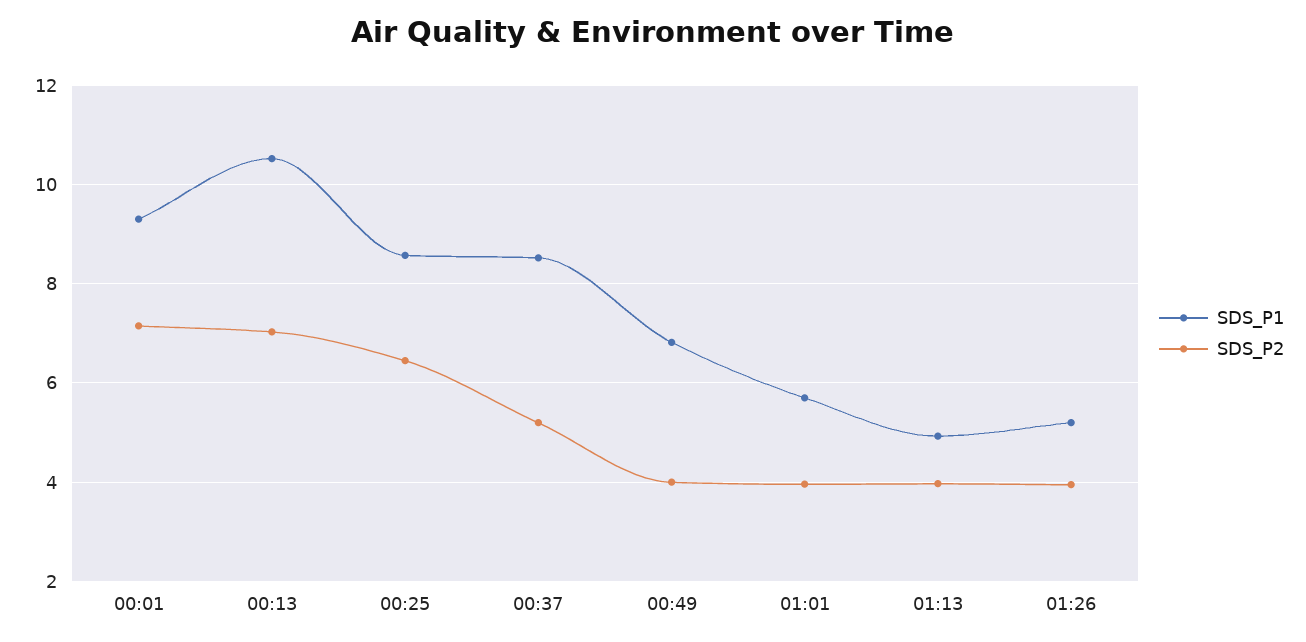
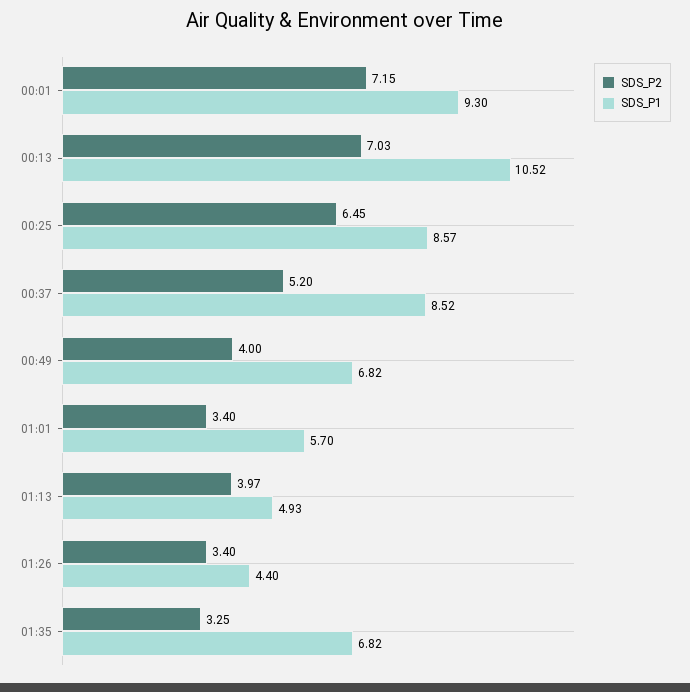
SDS_P2, 01:01: 4 -> 3.4
SDS_P1, 01:26: 5.2 -> 4.4
SDS_P2, 01:26: 4 -> 3.4
SDS_P2, 01:35: none -> 3.25
SDS_P1, 01:35: none -> 6.82

